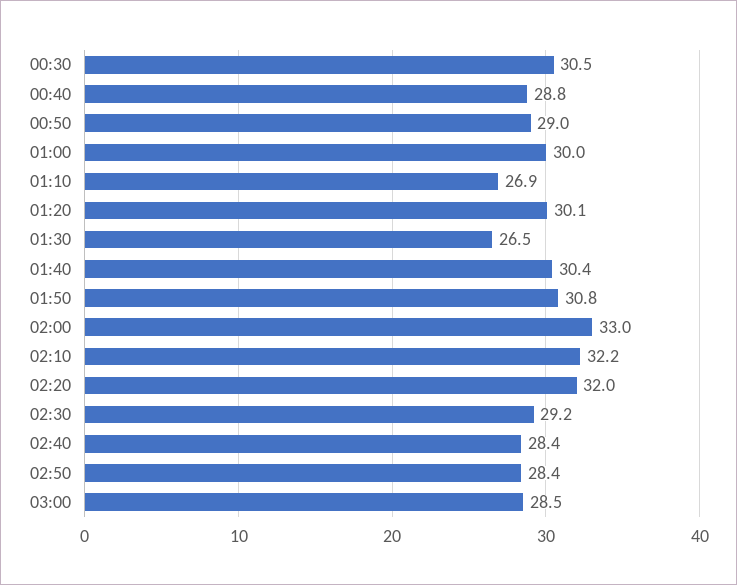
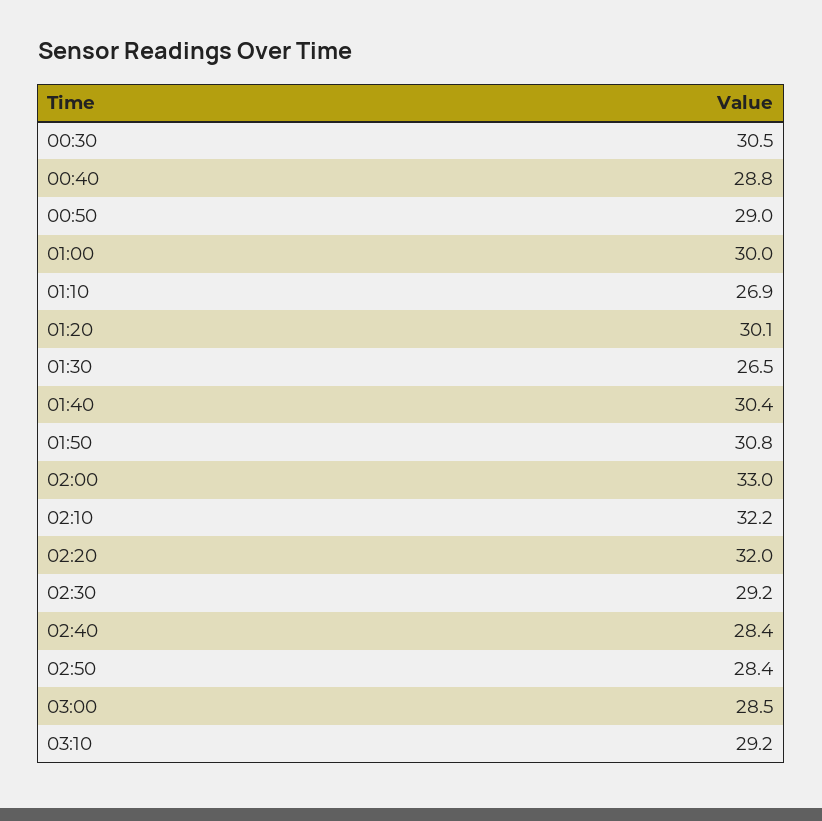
03:10: none -> 29.2

